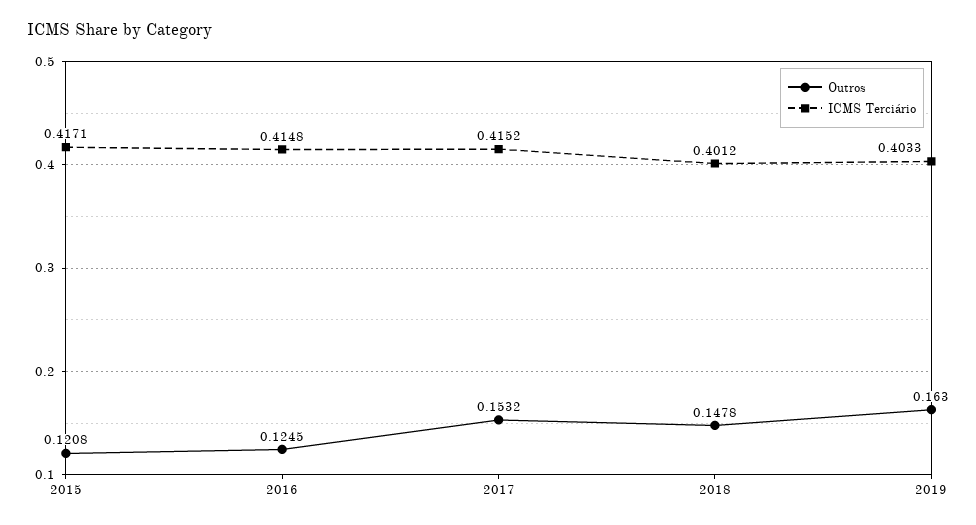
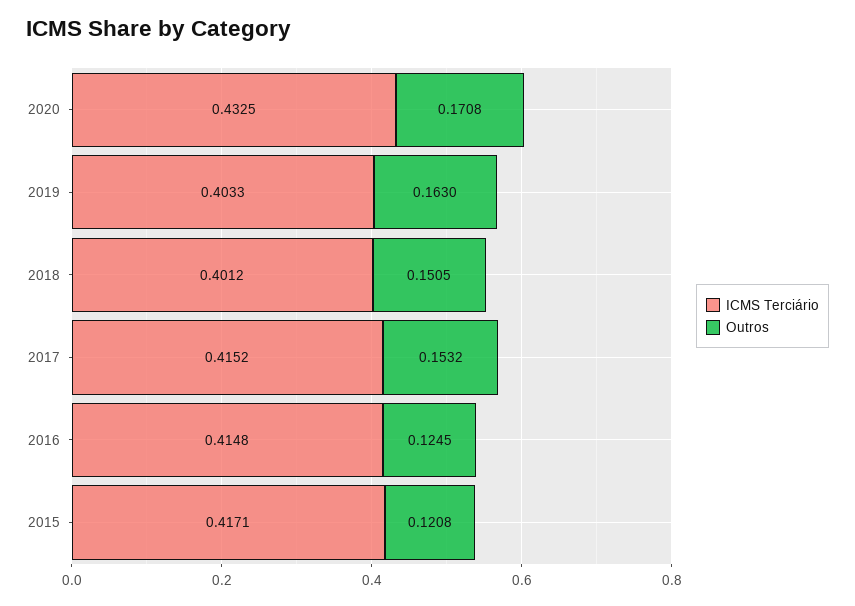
Outros, 2018: 0.1478 -> 0.1505
ICMS Terciário, 2020: none -> 0.4325
Outros, 2020: none -> 0.1708

